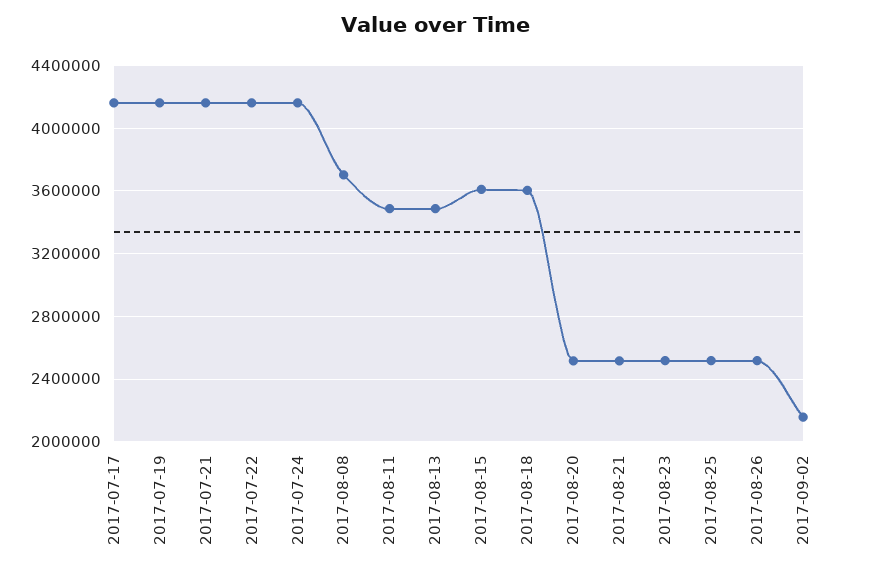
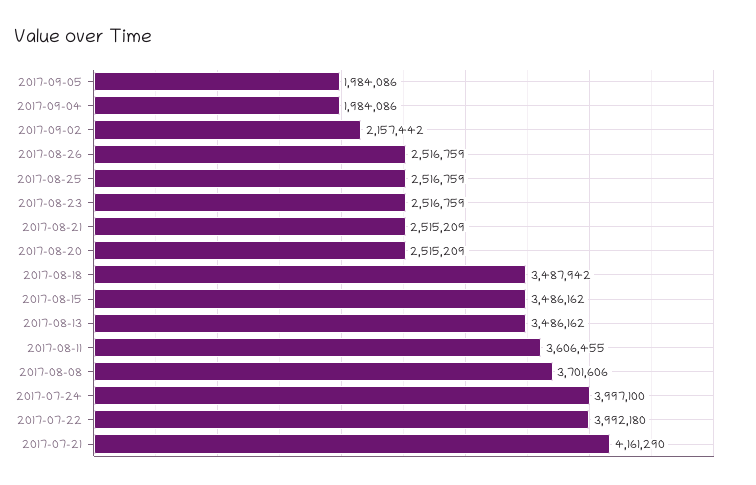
2017-07-17: 4150000 -> none
2017-07-19: 4150000 -> none
2017-07-22: 4150000 -> 3992180
2017-07-24: 4150000 -> 3997100
2017-08-11: 3500000 -> 3606455
2017-08-15: 3600000 -> 3486162
2017-08-18: 3600000 -> 3487942
2017-09-05: none -> 1984086
2017-09-04: none -> 1984086

